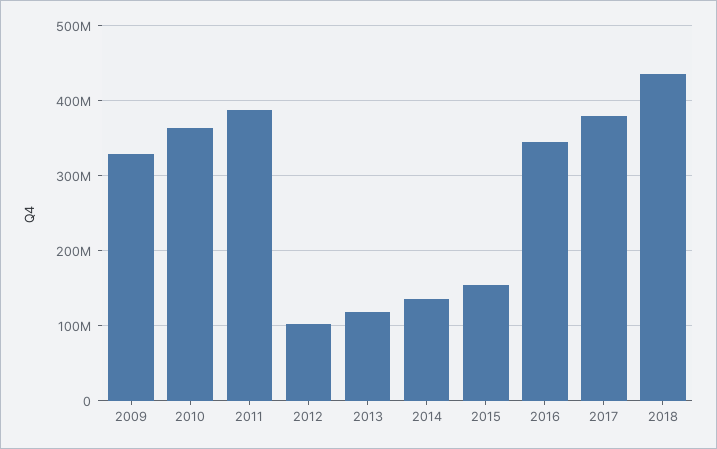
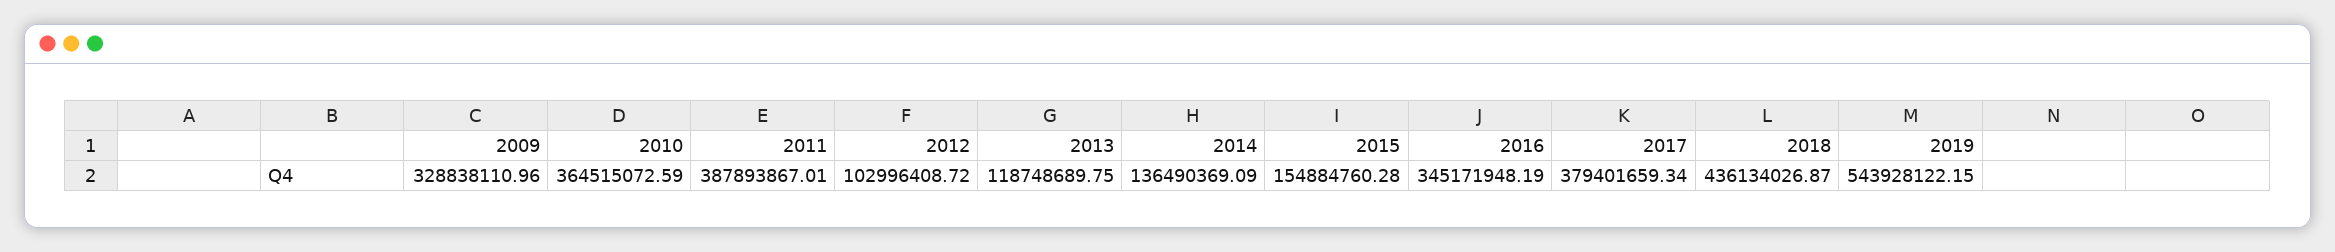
2019: none -> 543928122.15

